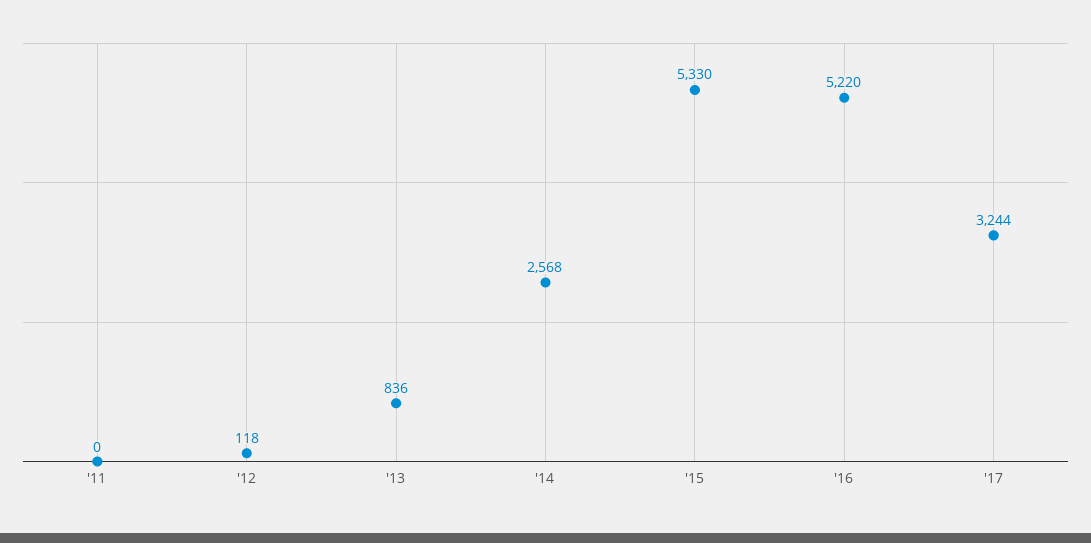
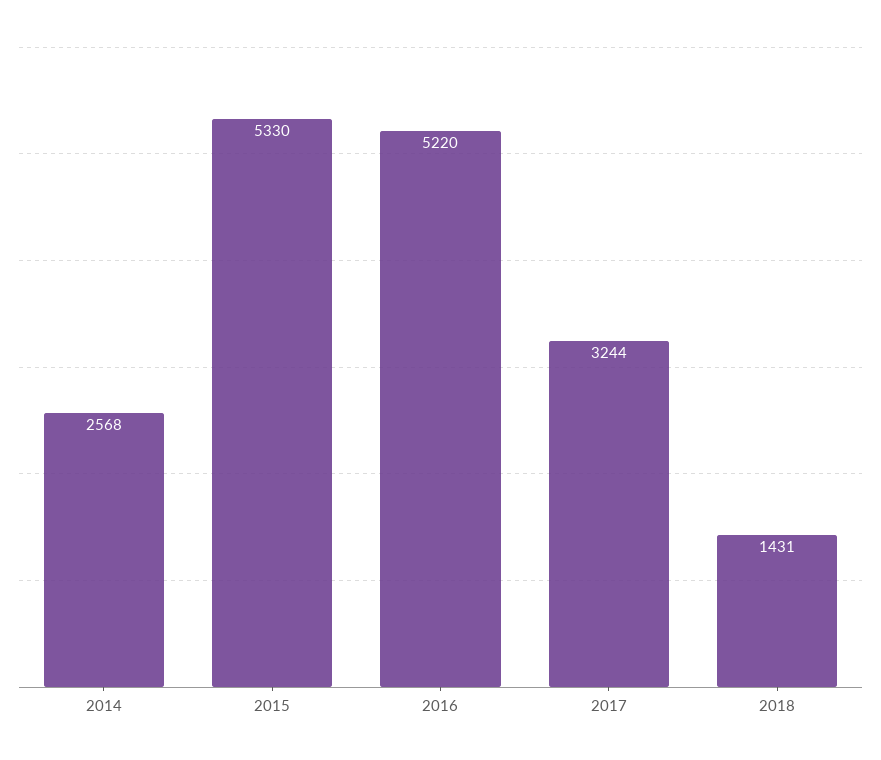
'11: 0 -> none
'12: 118 -> none
'13: 836 -> none
2018: none -> 1431

